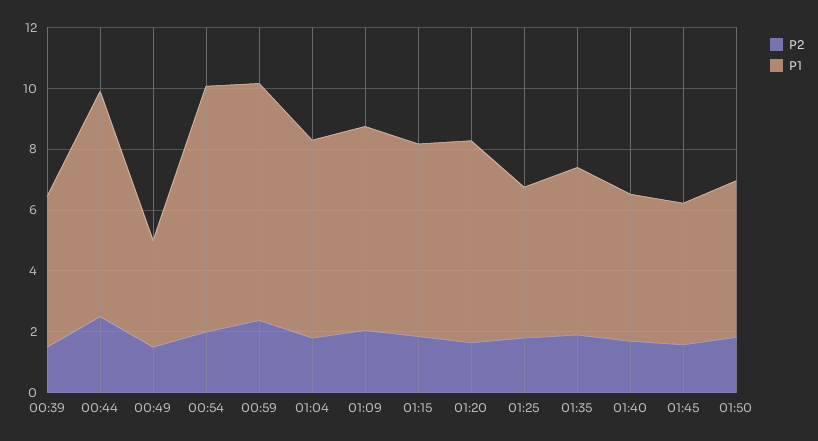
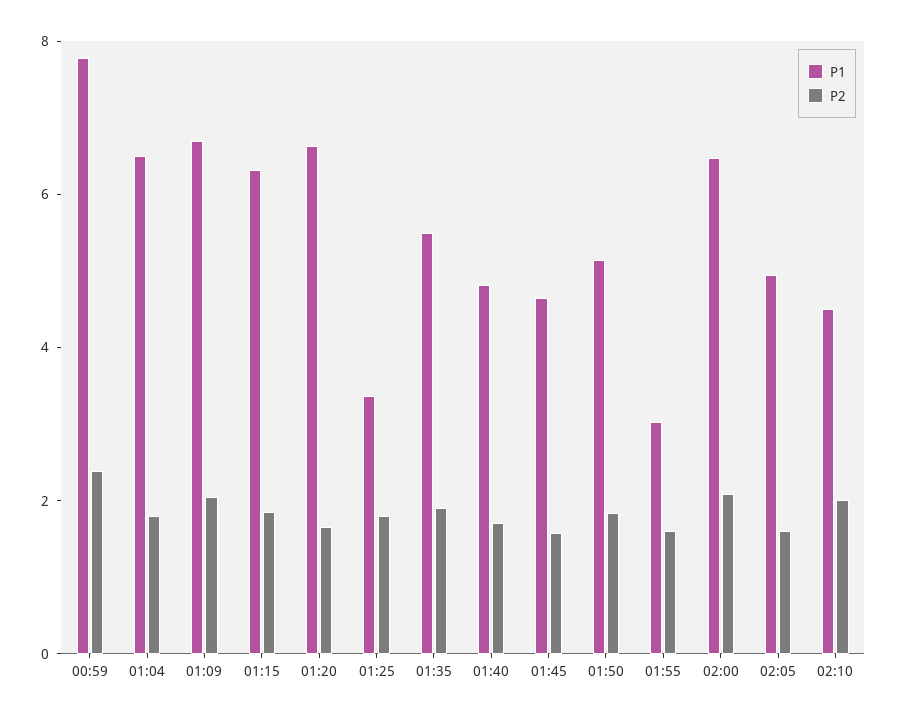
P2, 00:39: 1.5 -> none
P1, 00:39: 5 -> none
P2, 00:44: 2.5 -> none
P1, 00:44: 7.5 -> none
P2, 00:49: 1.5 -> none
P1, 00:49: 3.5 -> none
P2, 00:54: 2 -> none
P1, 00:54: 8 -> none
P1, 01:25: 5 -> 3.5
P1, 01:55: none -> 3
P2, 01:55: none -> 1.5
P1, 02:00: none -> 6.5
P2, 02:00: none -> 2
P1, 02:05: none -> 5
P2, 02:05: none -> 1.5
P1, 02:10: none -> 4.5
P2, 02:10: none -> 2

